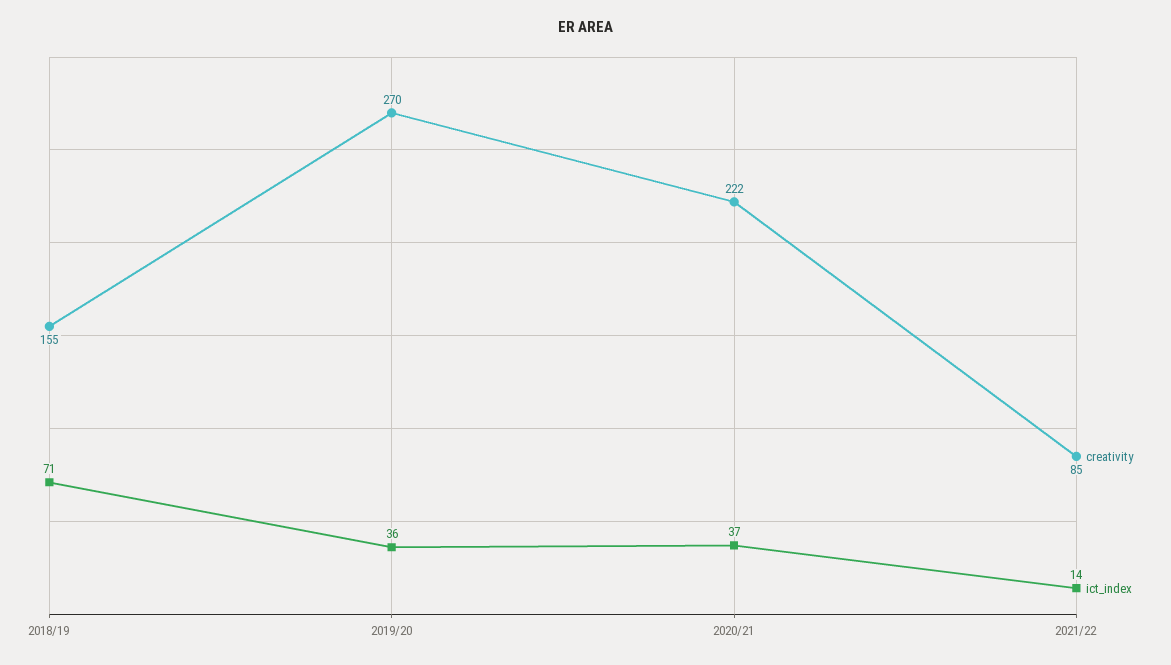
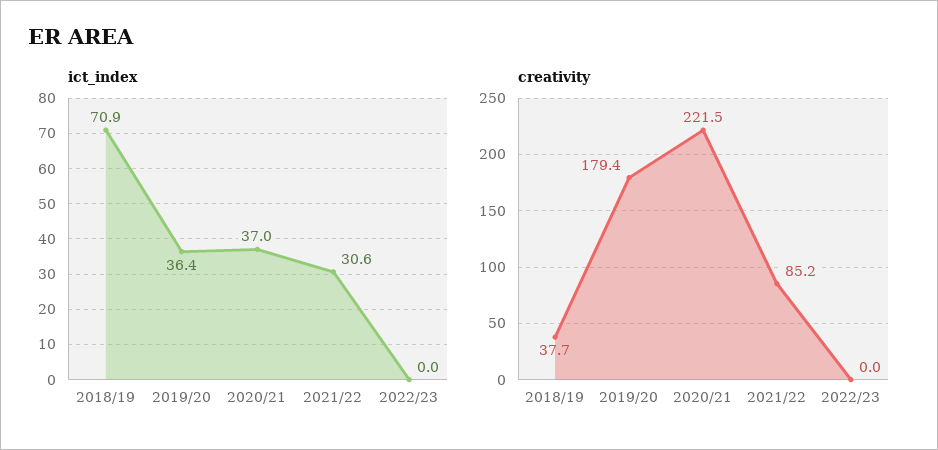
creativity, 2018/19: 155 -> 37.7
creativity, 2019/20: 270 -> 179.4
ict_index, 2021/22: 14 -> 30.6
ict_index, 2022/23: none -> 0
creativity, 2022/23: none -> 0

